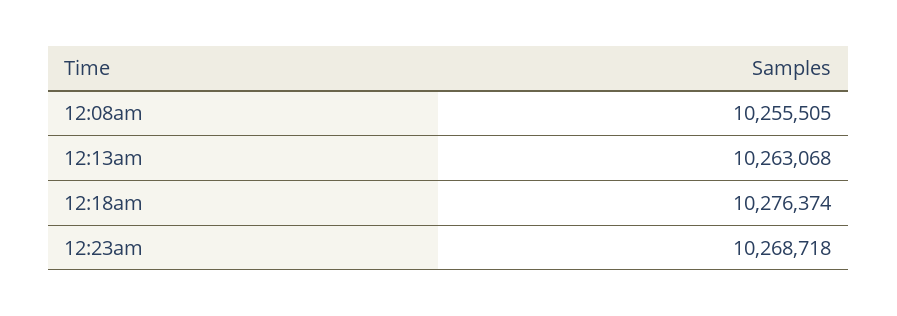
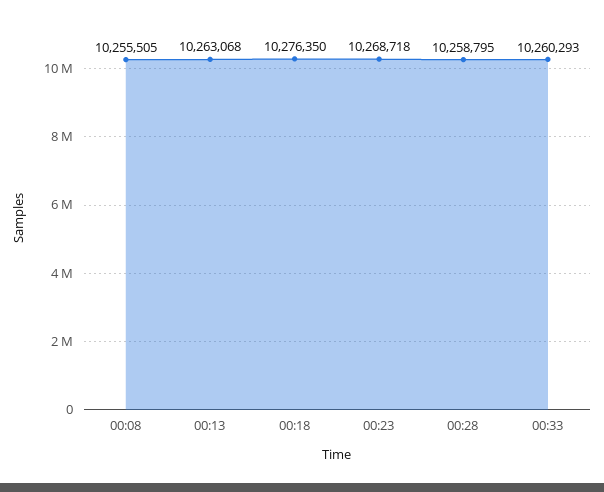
12:18am: 10276374 -> 10276350
00:28: none -> 10258795
00:33: none -> 10260293

